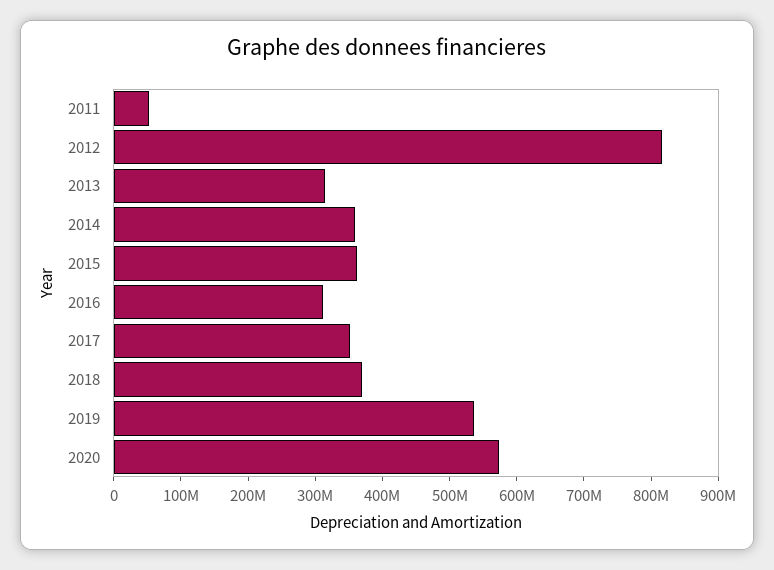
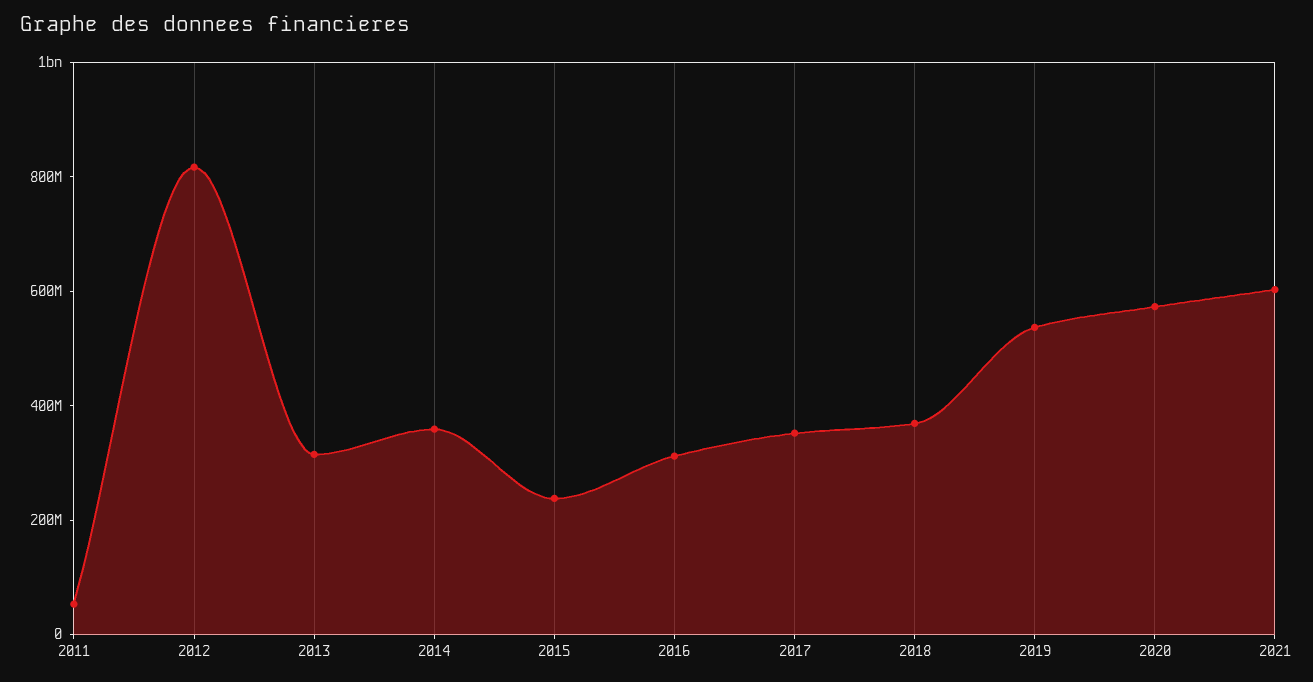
2015: 360000000 -> 250000000
2021: none -> 600000000

